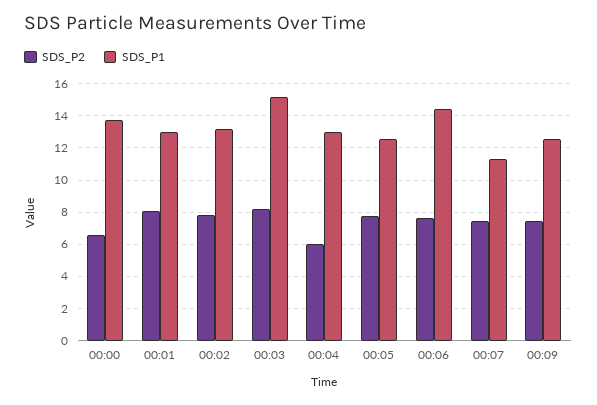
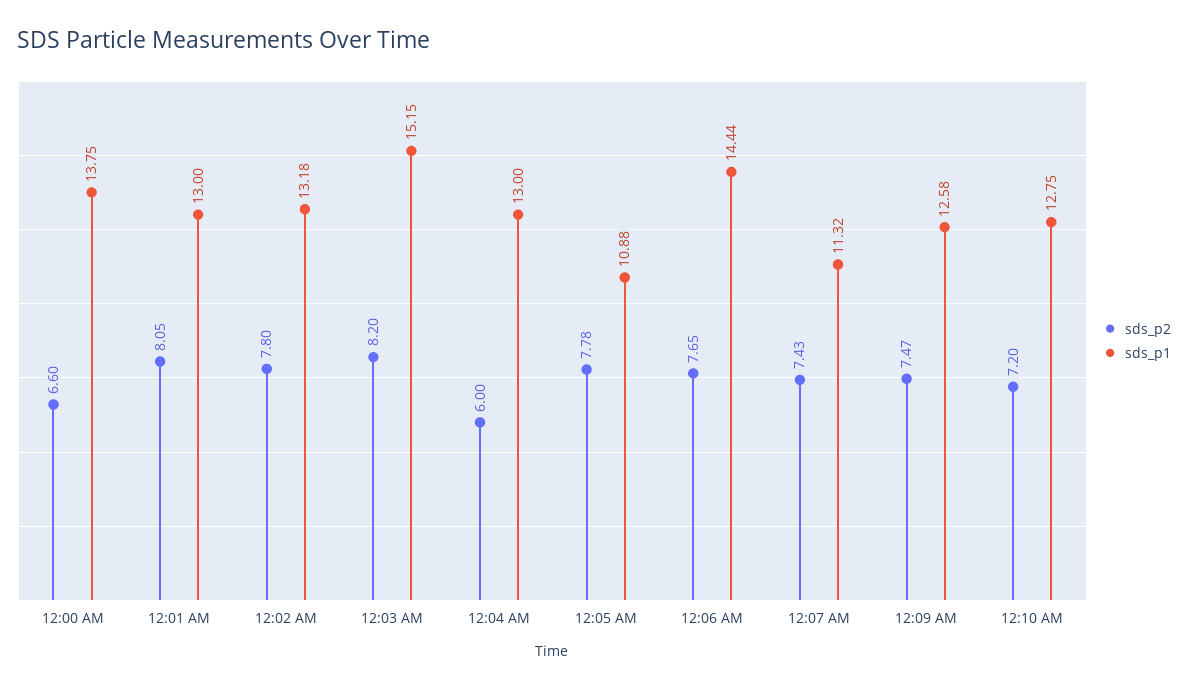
SDS_P1, 00:05: 12.5 -> 10.88
SDS_P2, 12:10 AM: none -> 7.2
SDS_P1, 12:10 AM: none -> 12.75

